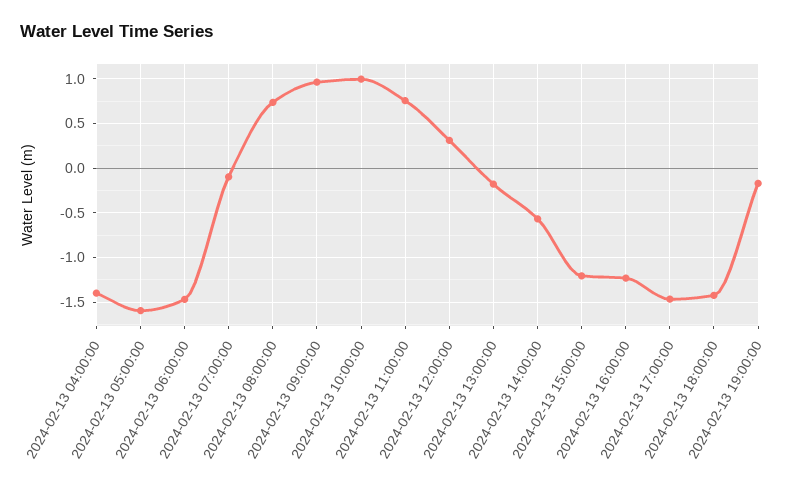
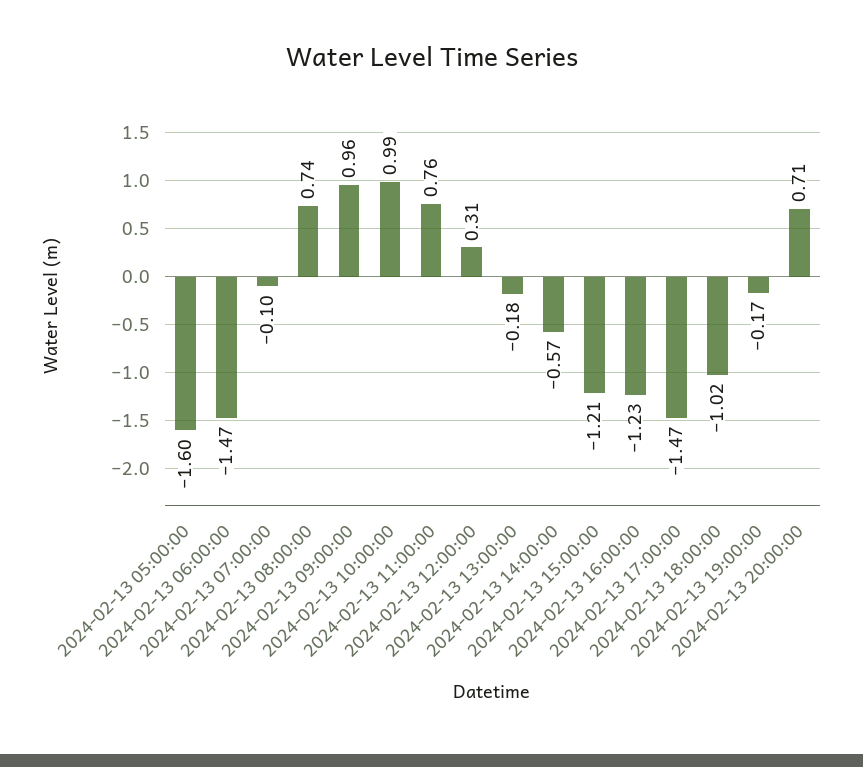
2024-02-13 04:00:00: -1.4 -> none
2024-02-13 18:00:00: -1.4 -> -1.02
2024-02-13 20:00:00: none -> 0.71

